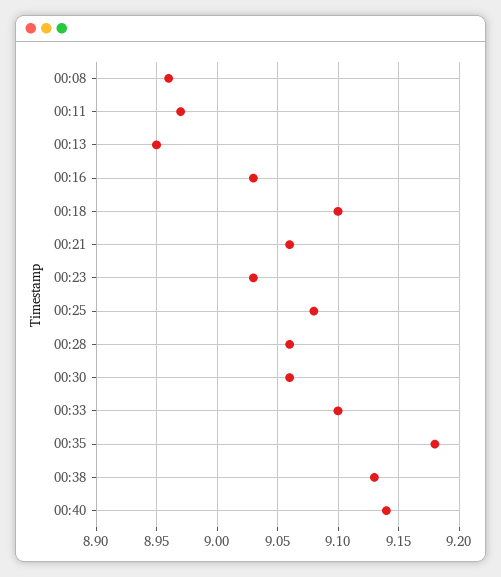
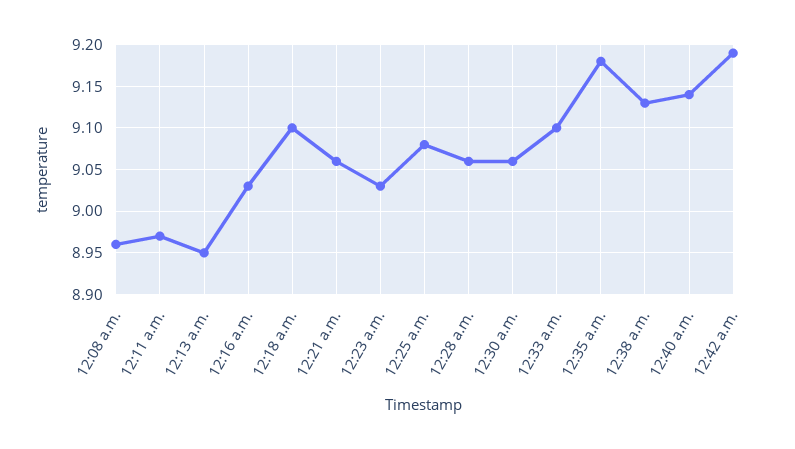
12:42 a.m.: none -> 9.19

